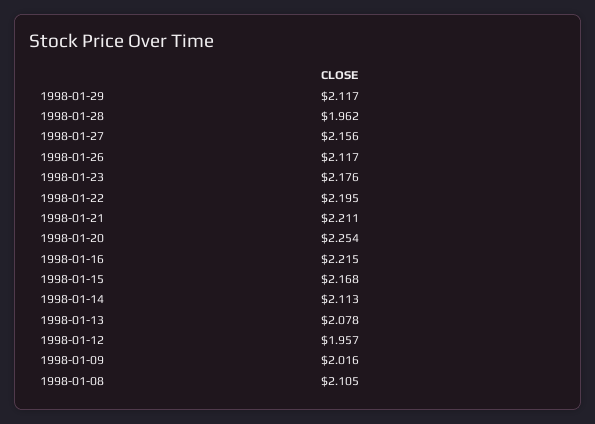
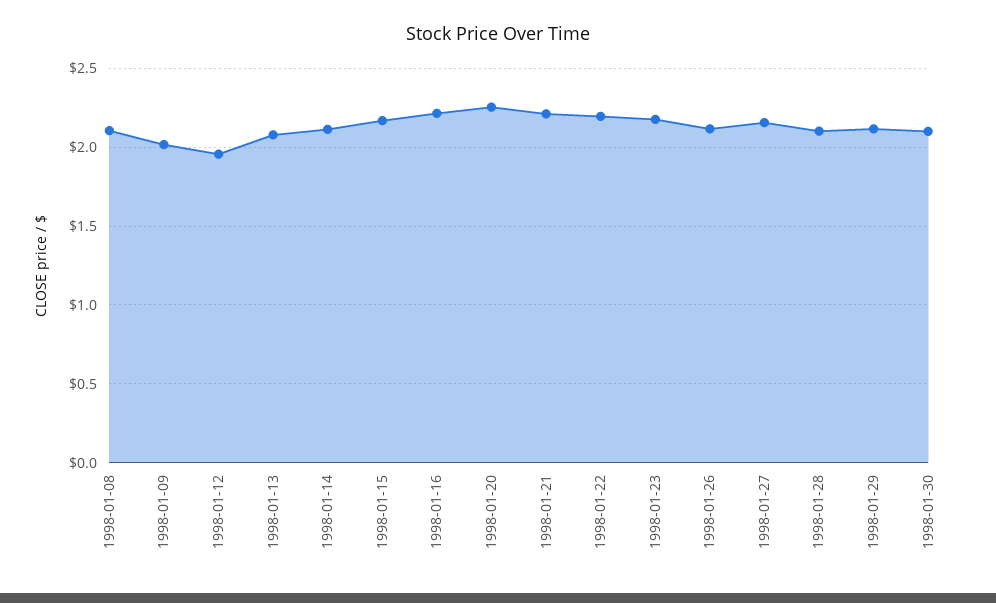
1998-01-28: 1.962 -> 2.1
1998-01-30: none -> 2.1

